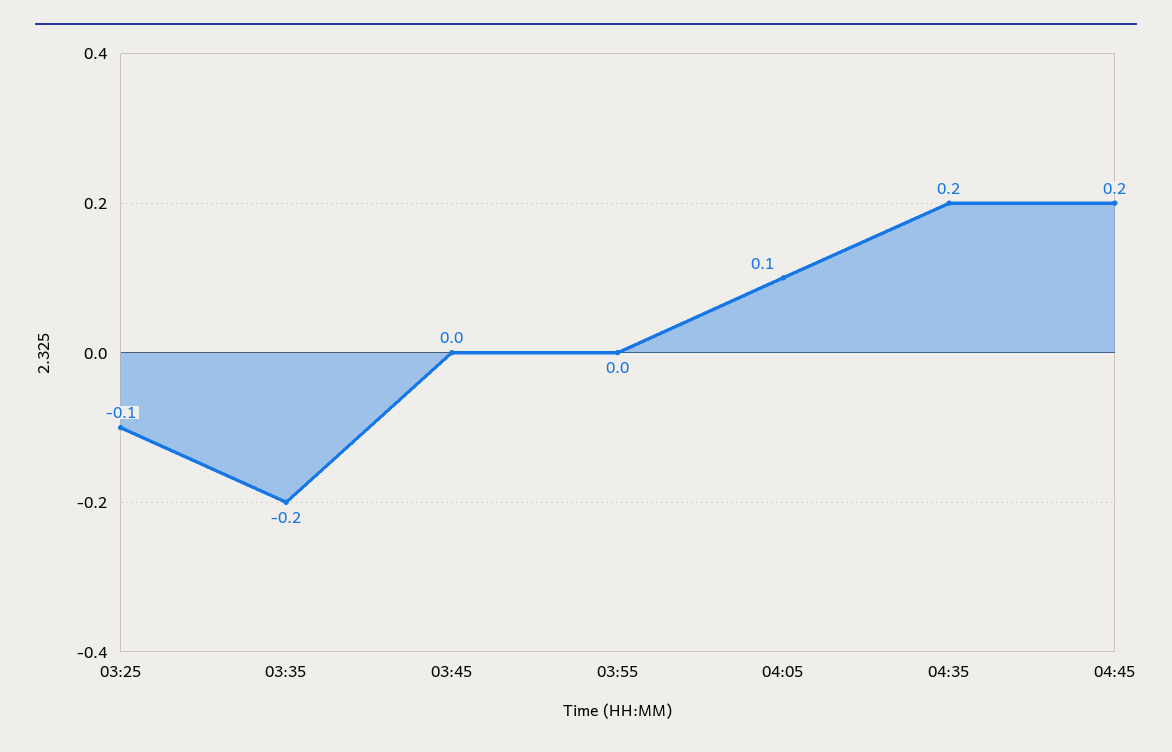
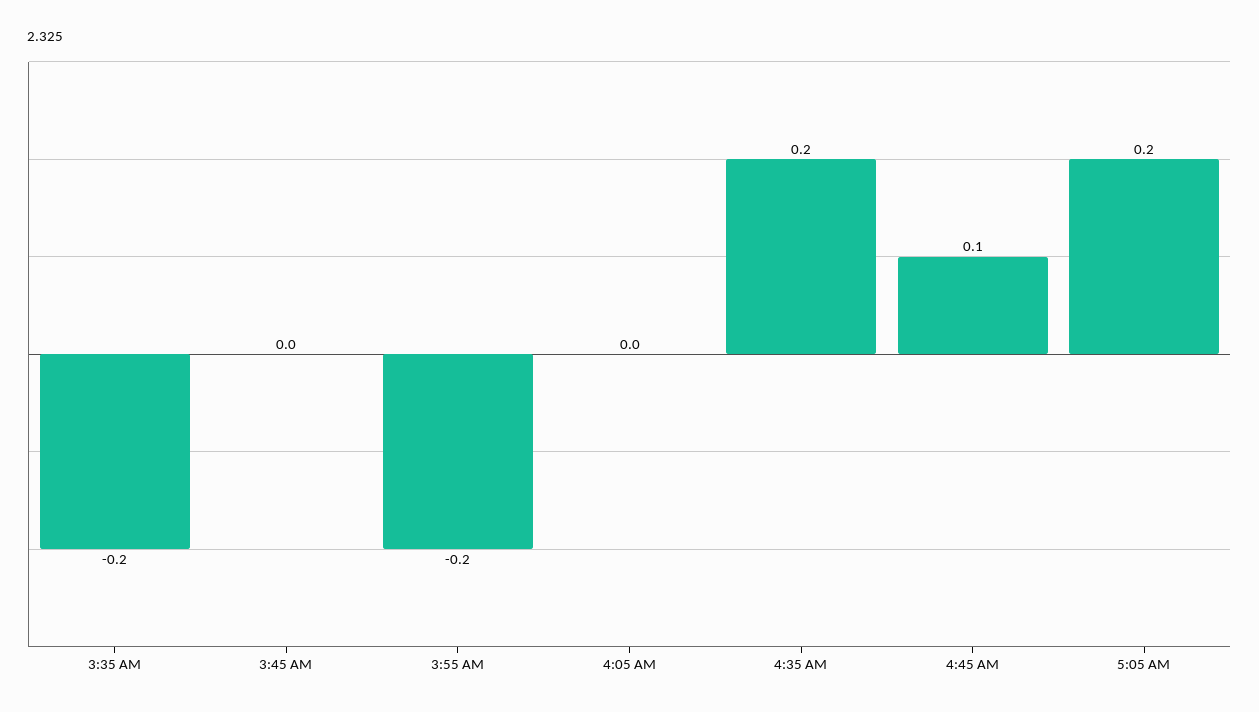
03:25: -0.1 -> none
03:55: 0 -> -0.2
04:05: 0.1 -> 0
04:45: 0.2 -> 0.1
5:05 AM: none -> 0.2

